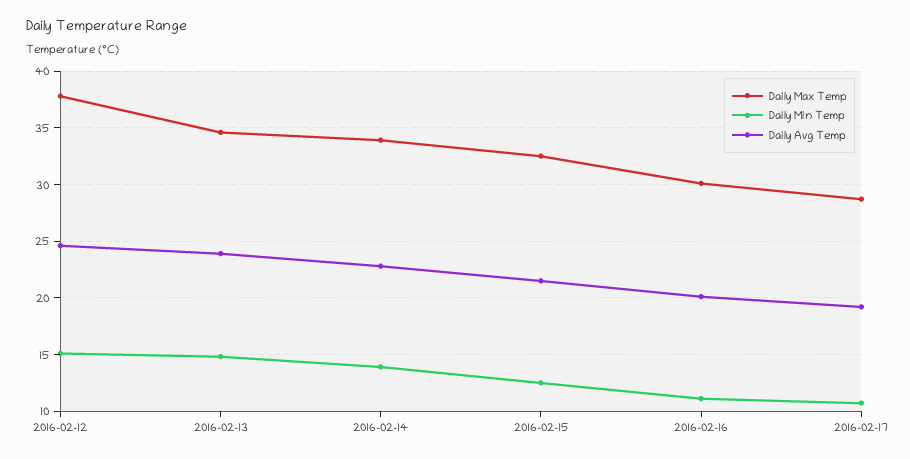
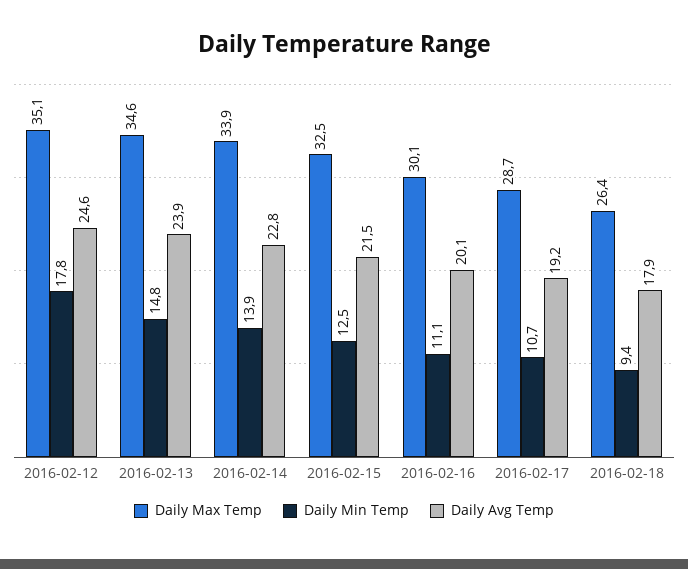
Daily Max Temp, 2016-02-12: 38 -> 35.1
Daily Min Temp, 2016-02-12: 15 -> 17.8
Daily Max Temp, 2016-02-18: none -> 26.4
Daily Min Temp, 2016-02-18: none -> 9.4
Daily Avg Temp, 2016-02-18: none -> 17.9

